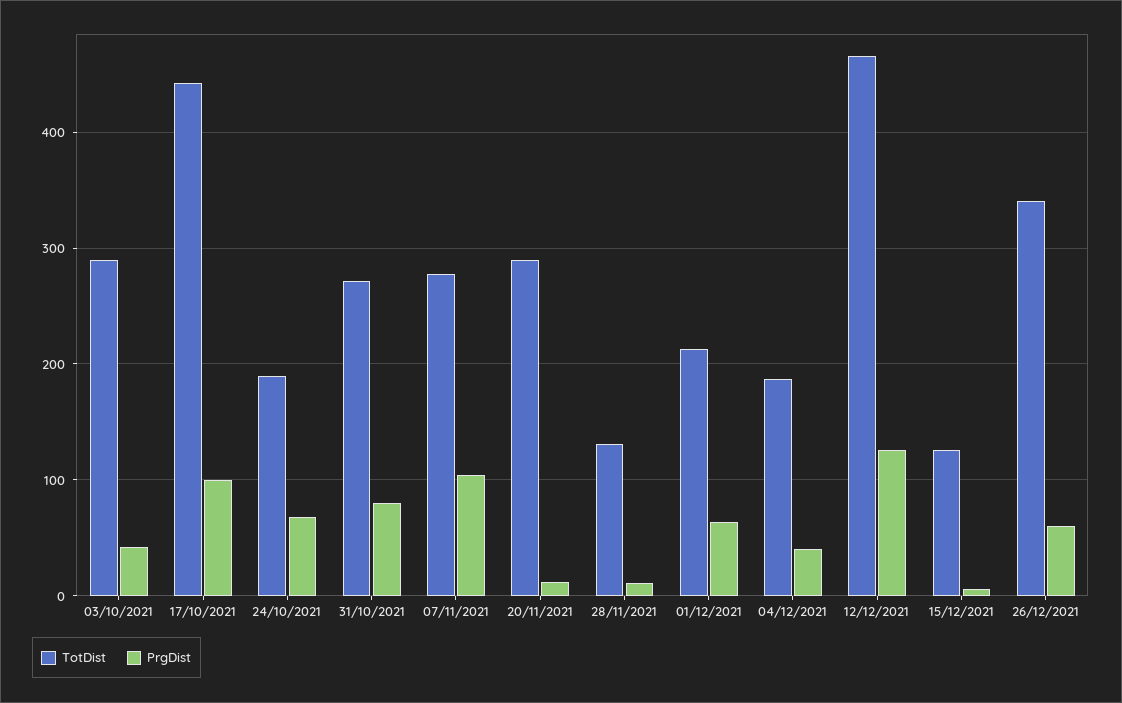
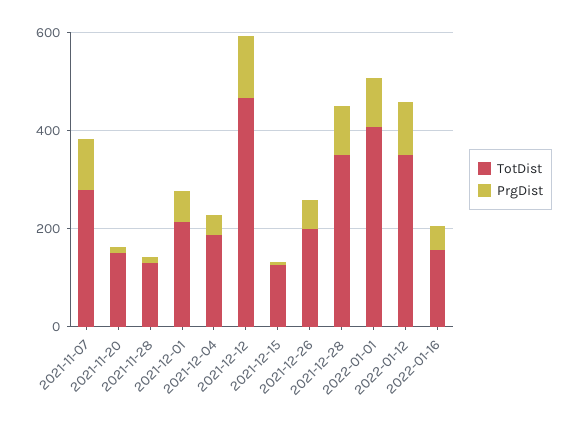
TotDist, 03/10/2021: 290 -> none
PrgDist, 03/10/2021: 40 -> none
TotDist, 17/10/2021: 440 -> none
PrgDist, 17/10/2021: 100 -> none
TotDist, 24/10/2021: 190 -> none
PrgDist, 24/10/2021: 70 -> none
TotDist, 31/10/2021: 270 -> none
PrgDist, 31/10/2021: 80 -> none
TotDist, 20/11/2021: 290 -> 150
TotDist, 26/12/2021: 340 -> 200
TotDist, 2021-12-28: none -> 350
PrgDist, 2021-12-28: none -> 100
TotDist, 2022-01-01: none -> 400
PrgDist, 2022-01-01: none -> 100
TotDist, 2022-01-12: none -> 350
PrgDist, 2022-01-12: none -> 100
TotDist, 2022-01-16: none -> 150
PrgDist, 2022-01-16: none -> 50

